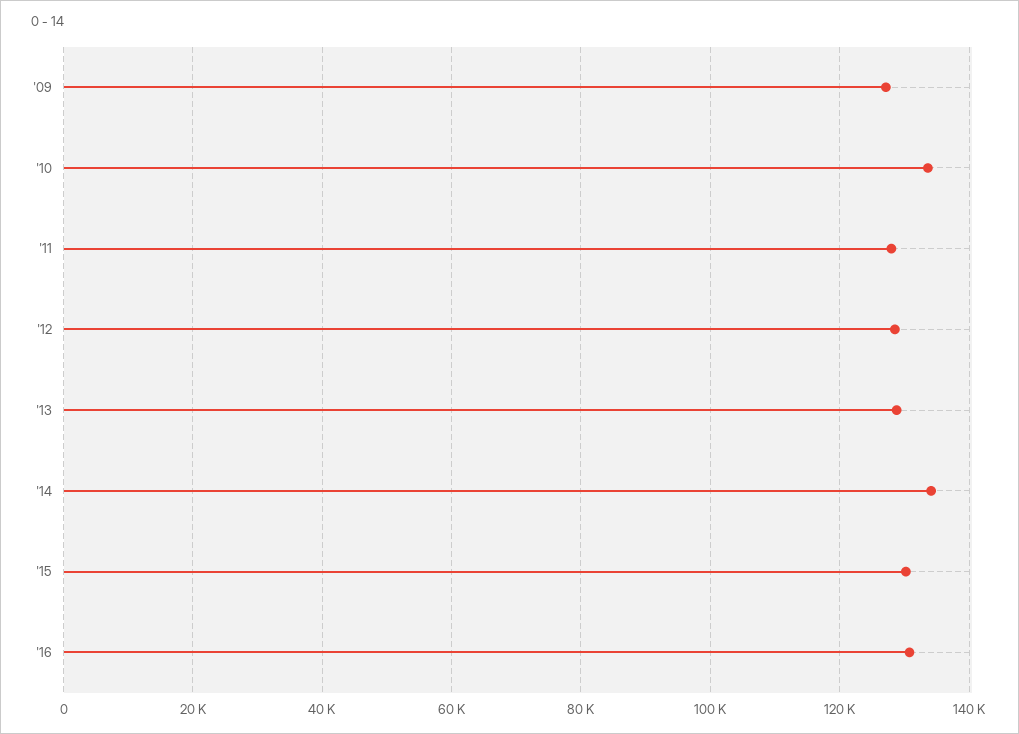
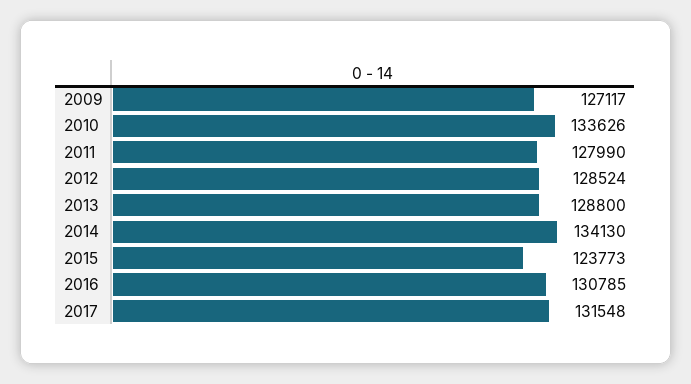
'15: 130000 -> 123773
2017: none -> 131548

